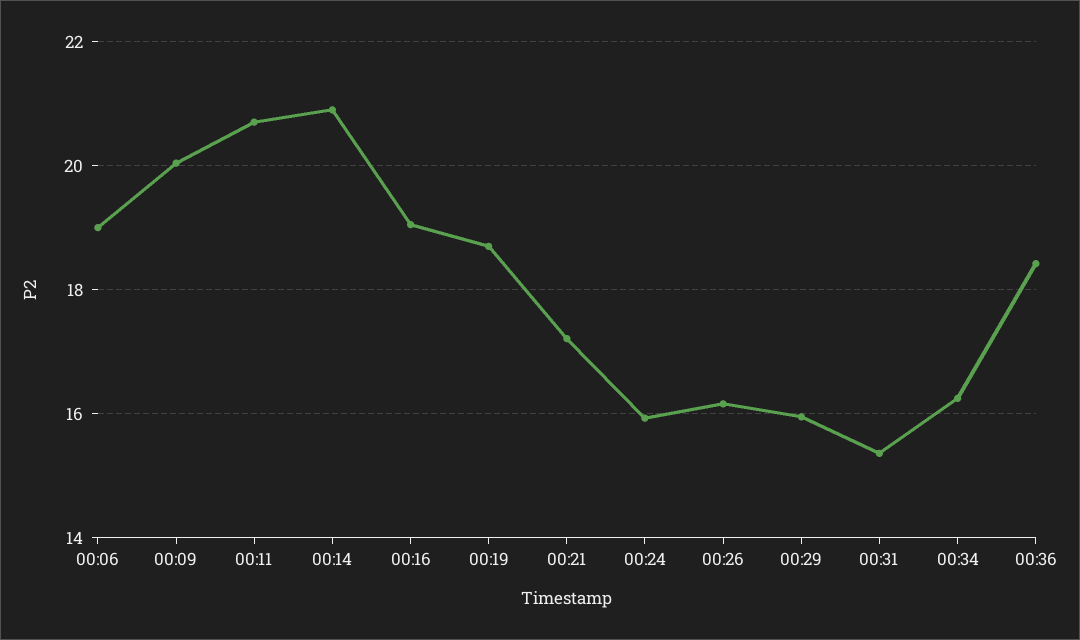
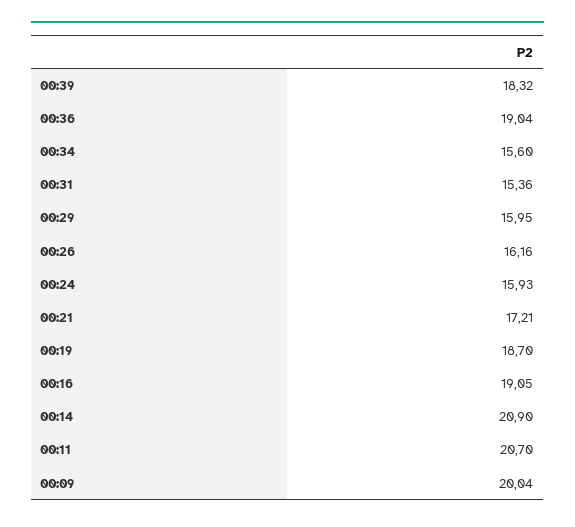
00:06: 19 -> none
00:34: 16.2 -> 15.6
00:36: 18.4 -> 19.04
00:39: none -> 18.32

